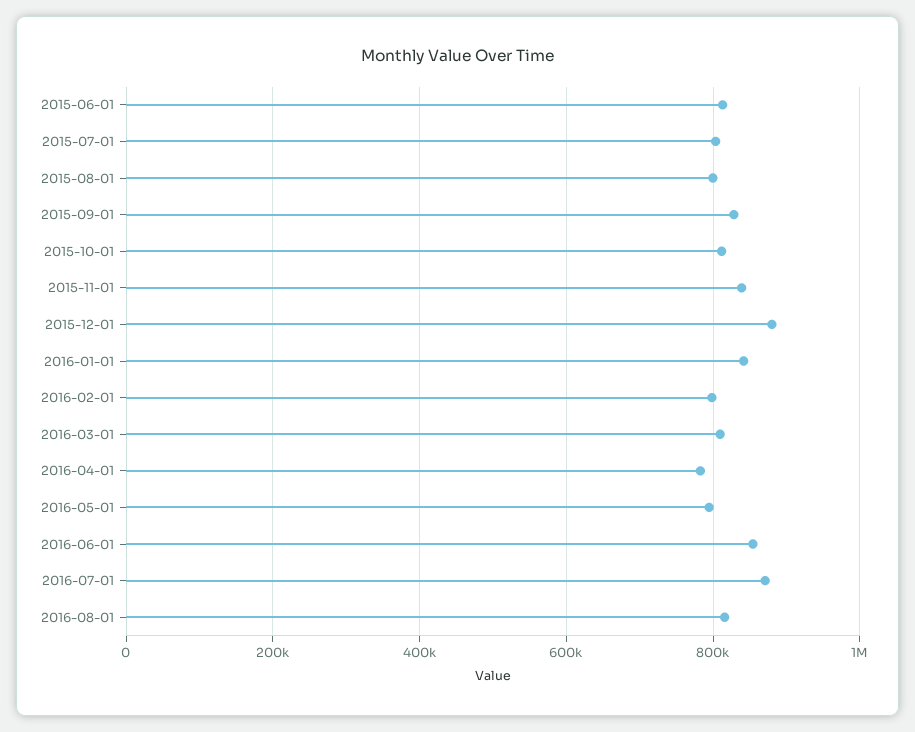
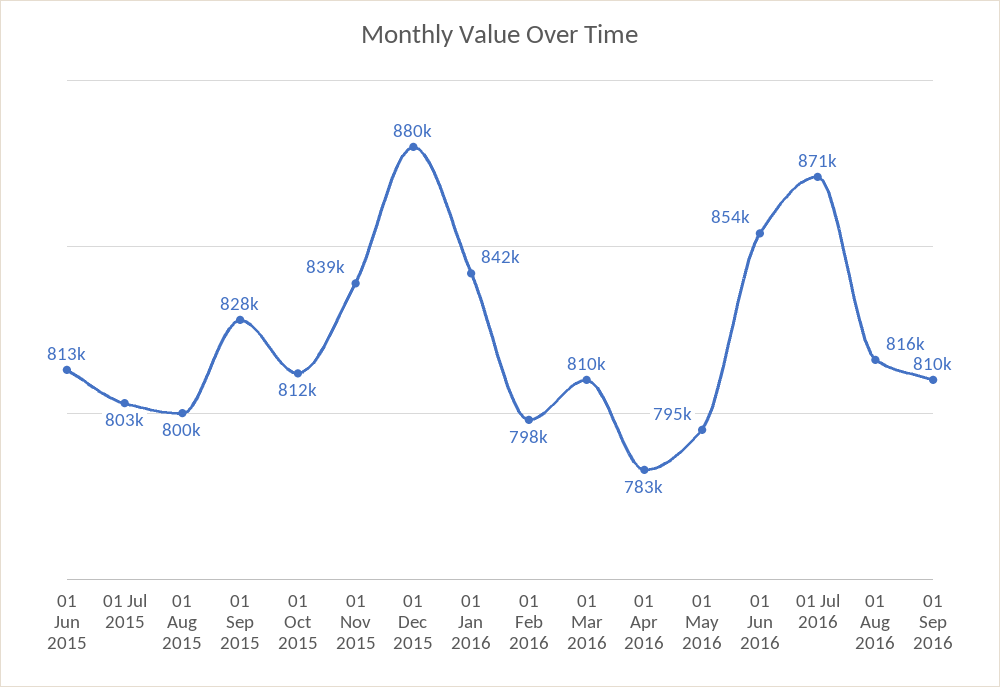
01 Sep 2016: none -> 810000

